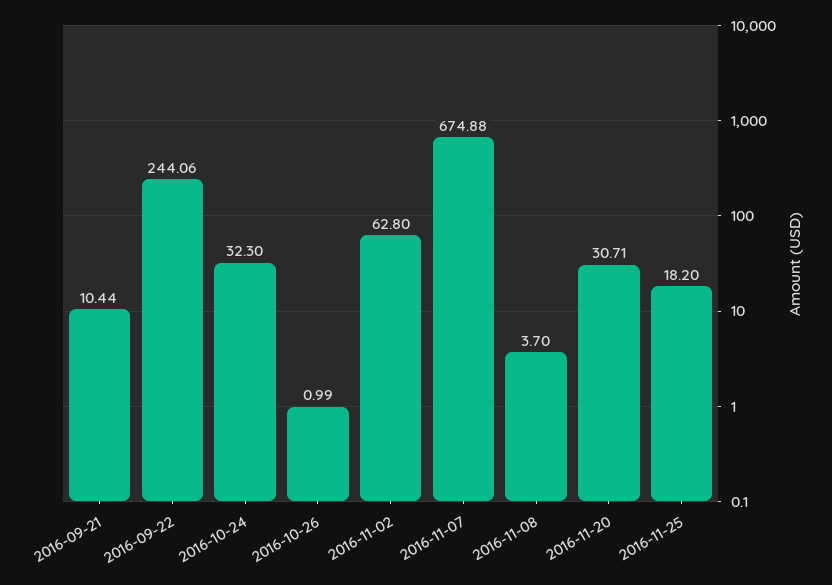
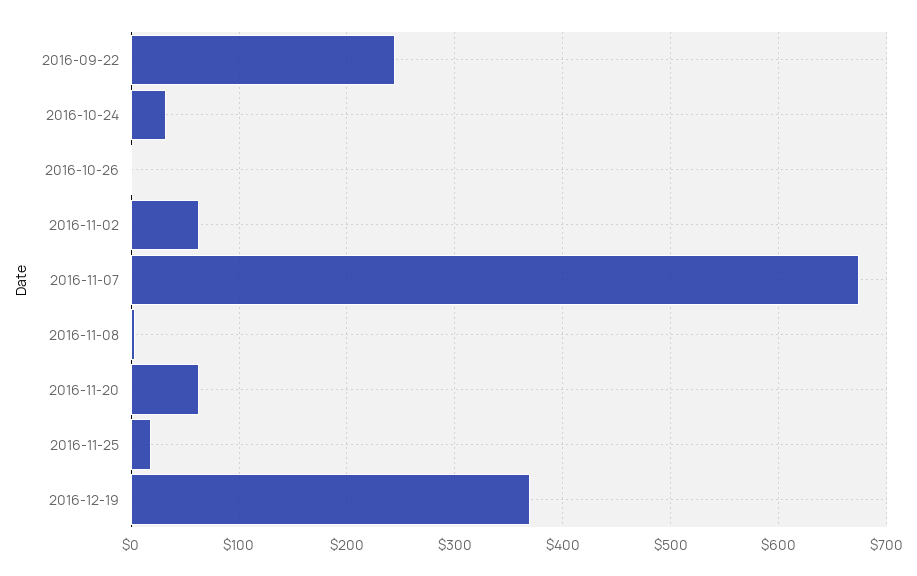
2016-09-21: 10.44 -> none
2016-11-20: 30.71 -> 60
2016-12-19: none -> 370

